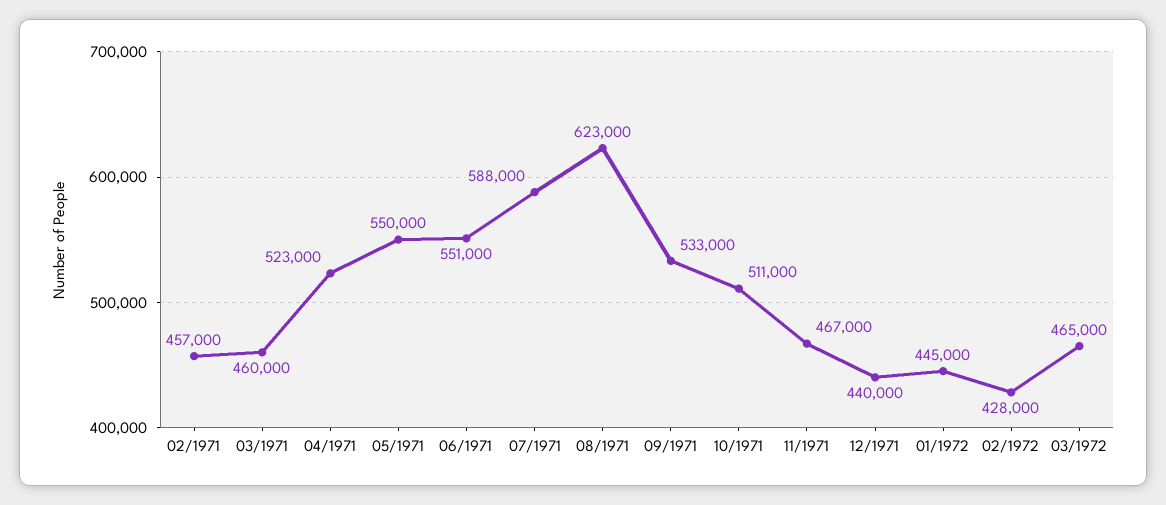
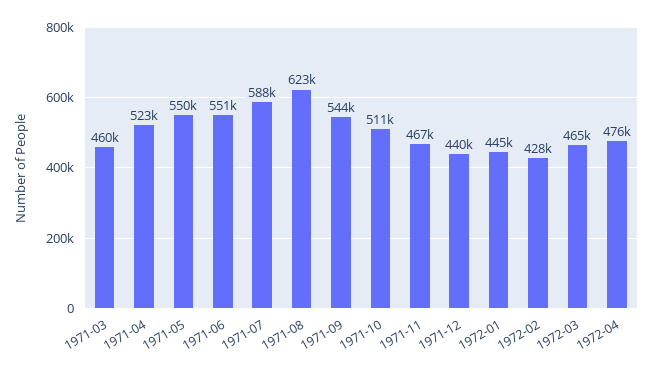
02/1971: 457000 -> none
09/1971: 533000 -> 544000
1972-04: none -> 476000

